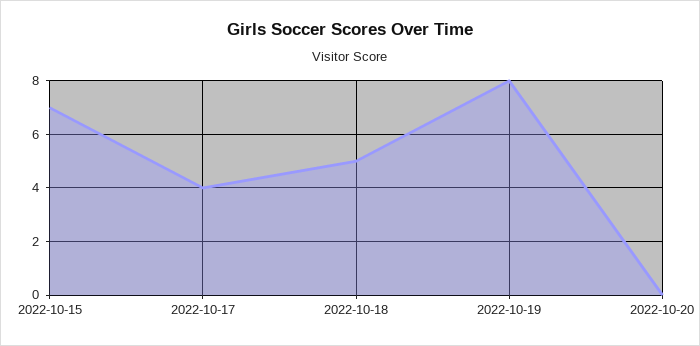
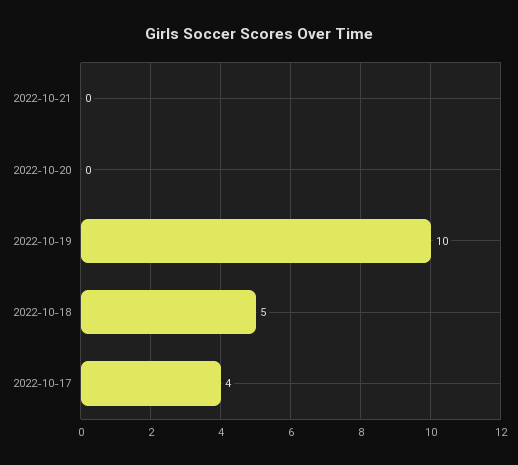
2022-10-15: 7 -> none
2022-10-19: 8 -> 10
2022-10-21: none -> 0

